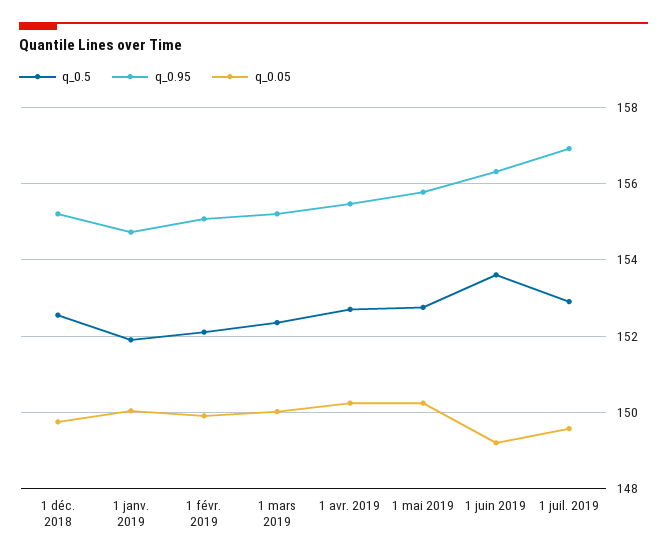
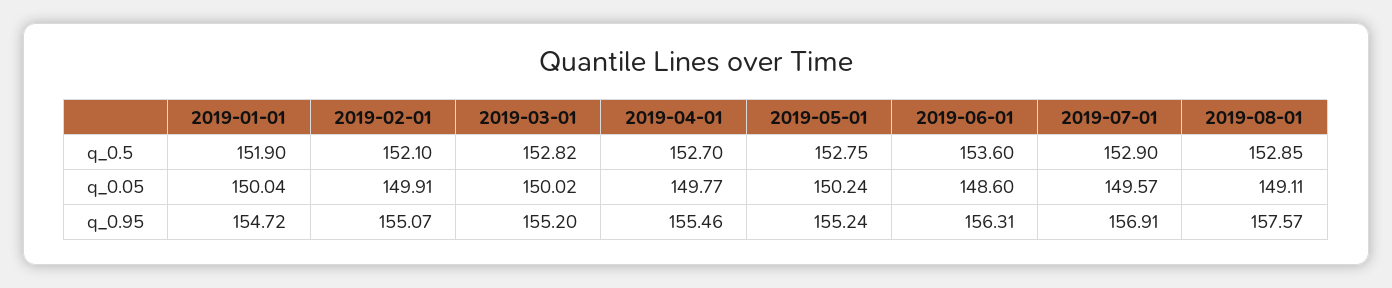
q_0.5, 1 déc. 2018: 152.6 -> none
q_0.95, 1 déc. 2018: 155.2 -> none
q_0.05, 1 déc. 2018: 149.8 -> none
q_0.5, 1 mars 2019: 152.4 -> 152.82
q_0.05, 1 avr. 2019: 150.2 -> 149.77
q_0.95, 1 mai 2019: 155.8 -> 155.24
q_0.05, 1 juin 2019: 149.2 -> 148.6
q_0.5, 2019-08-01: none -> 152.85
q_0.05, 2019-08-01: none -> 149.11
q_0.95, 2019-08-01: none -> 157.57

